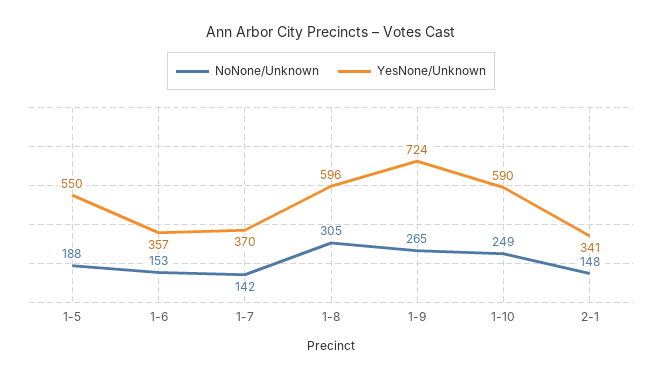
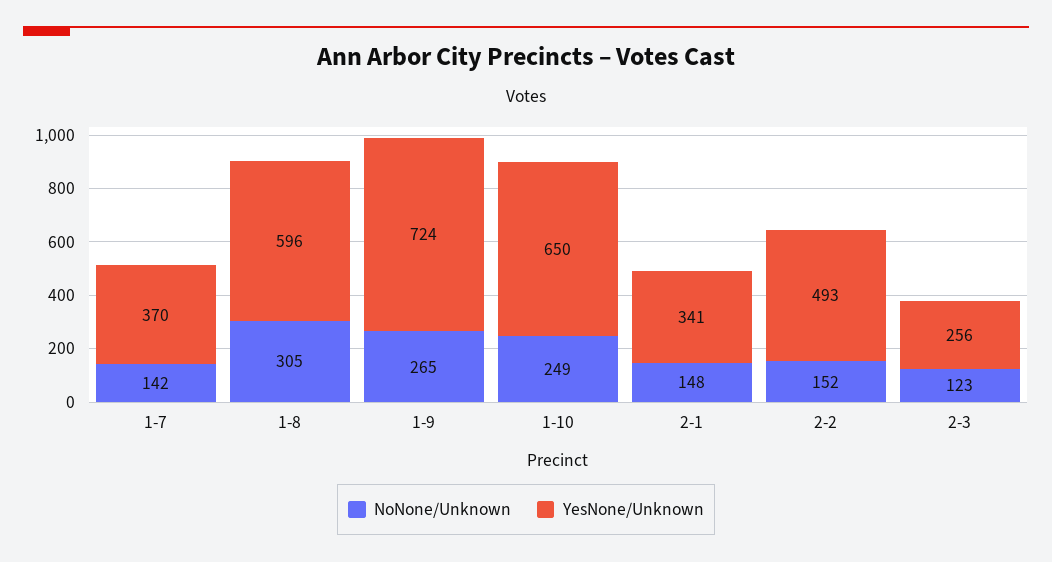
NoNone/Unknown, 1-5: 188 -> none
YesNone/Unknown, 1-5: 550 -> none
NoNone/Unknown, 1-6: 153 -> none
YesNone/Unknown, 1-6: 357 -> none
YesNone/Unknown, 1-10: 590 -> 650
NoNone/Unknown, 2-2: none -> 152
YesNone/Unknown, 2-2: none -> 493
NoNone/Unknown, 2-3: none -> 123
YesNone/Unknown, 2-3: none -> 256

